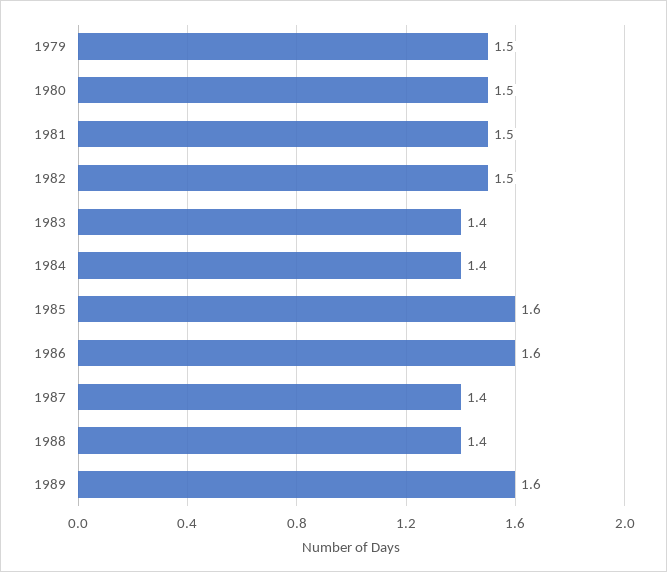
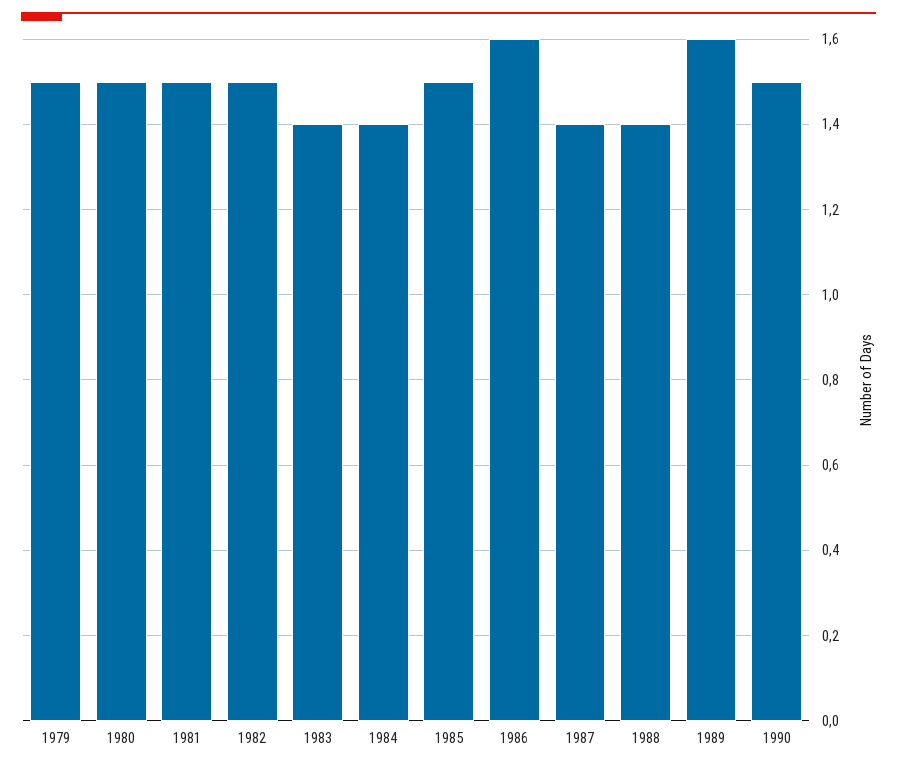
1985: 1.6 -> 1.5
1990: none -> 1.5

